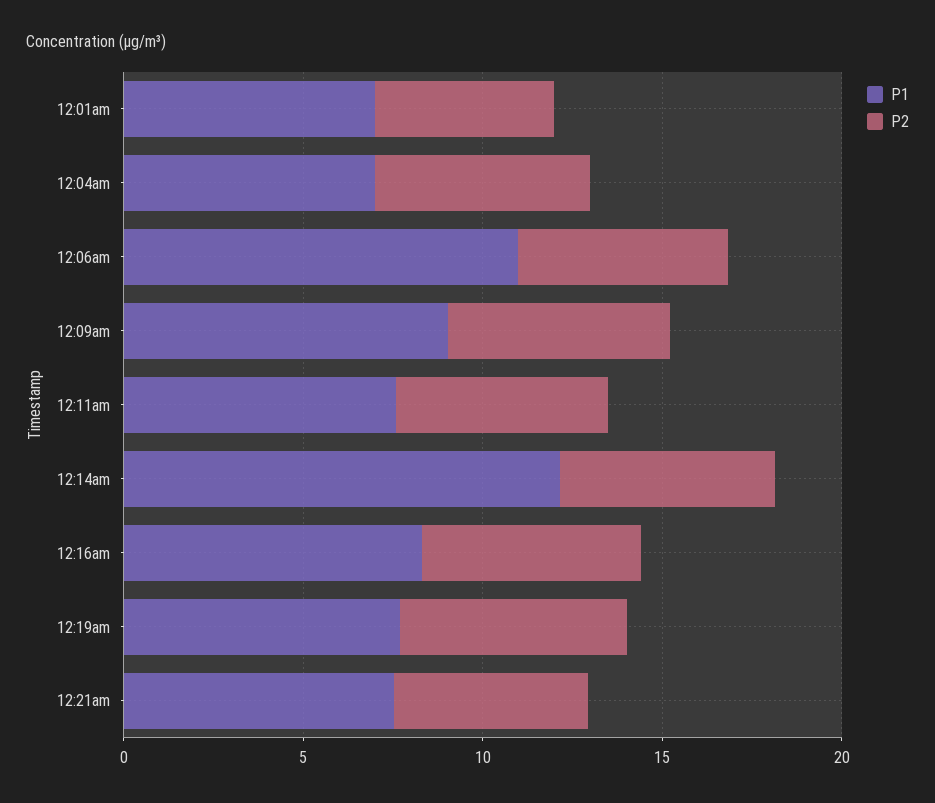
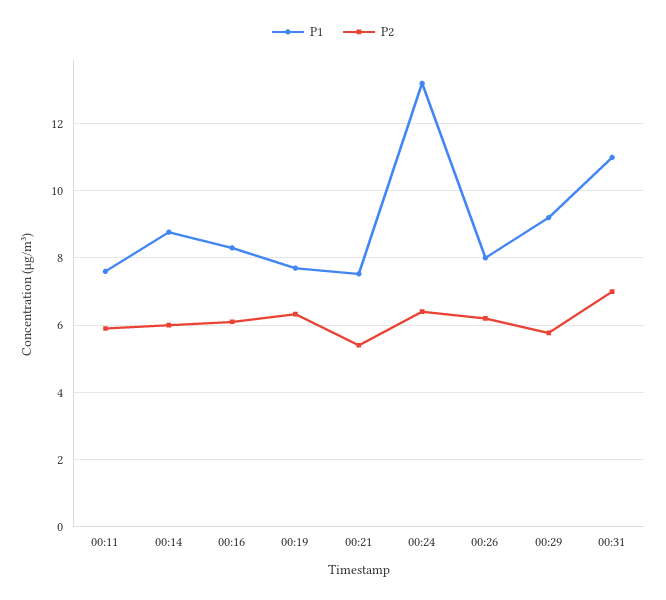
P1, 12:01am: 7 -> none
P2, 12:01am: 5 -> none
P1, 12:04am: 7 -> none
P2, 12:04am: 6 -> none
P1, 12:06am: 11 -> none
P2, 12:06am: 6 -> none
P1, 12:09am: 9 -> none
P2, 12:09am: 6 -> none
P1, 12:14am: 12 -> 8.8
P1, 00:24: none -> 13.2
P2, 00:24: none -> 6.4
P1, 00:26: none -> 8
P2, 00:26: none -> 6.2
P1, 00:29: none -> 9.2
P2, 00:29: none -> 5.8
P1, 00:31: none -> 11
P2, 00:31: none -> 7

